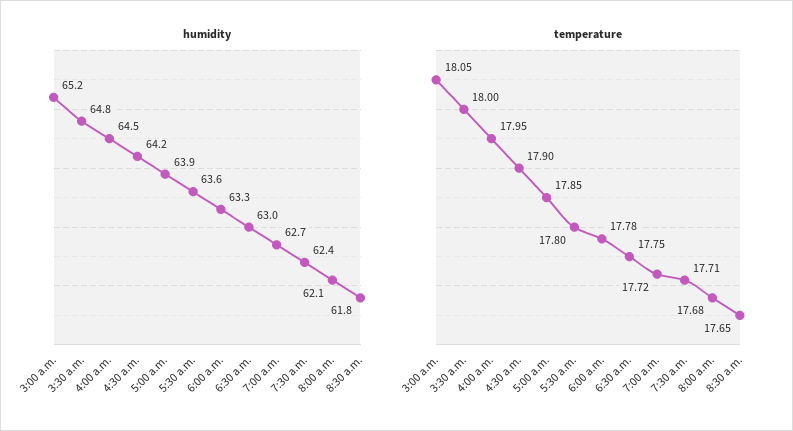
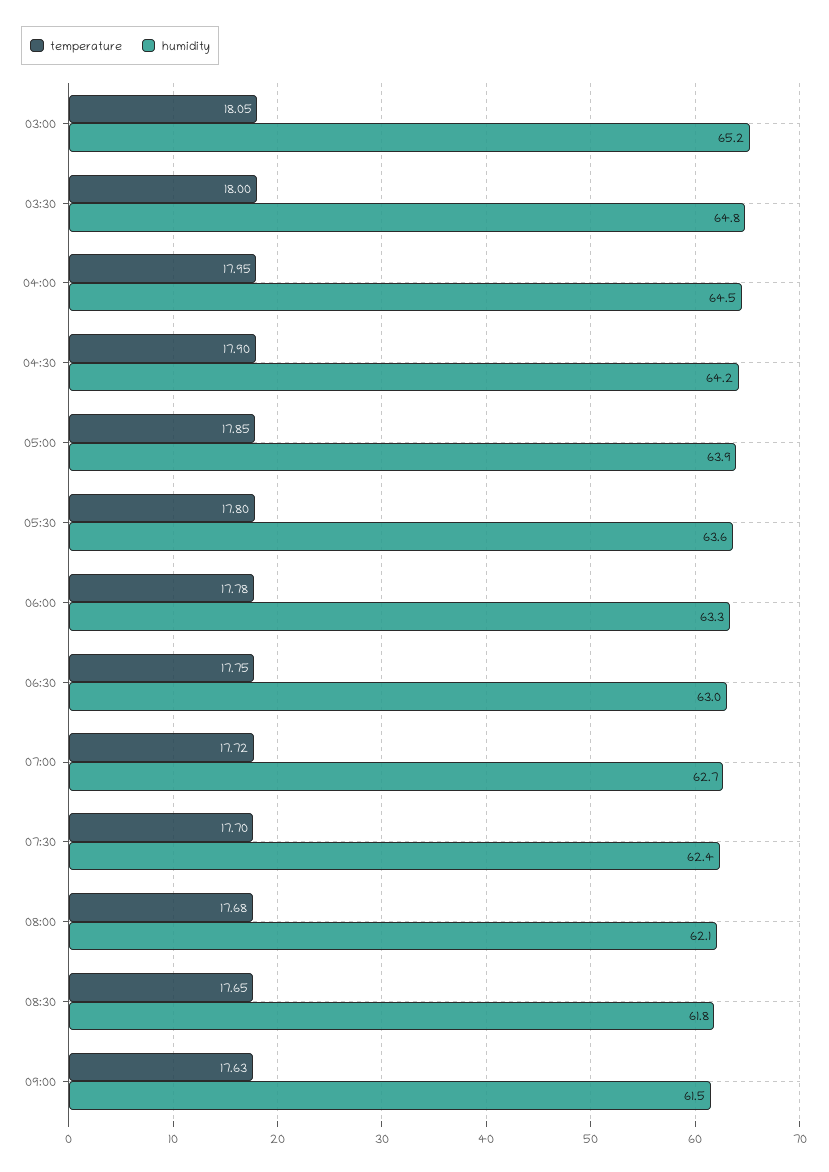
temperature, 7:30 a.m.: 17.71 -> 17.7
temperature, 09:00: none -> 17.63
humidity, 09:00: none -> 61.5

